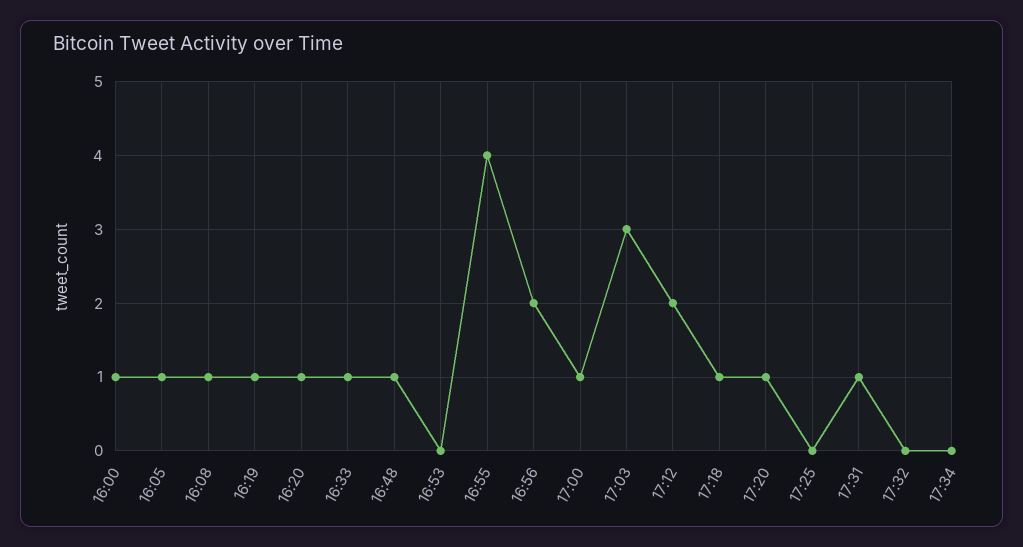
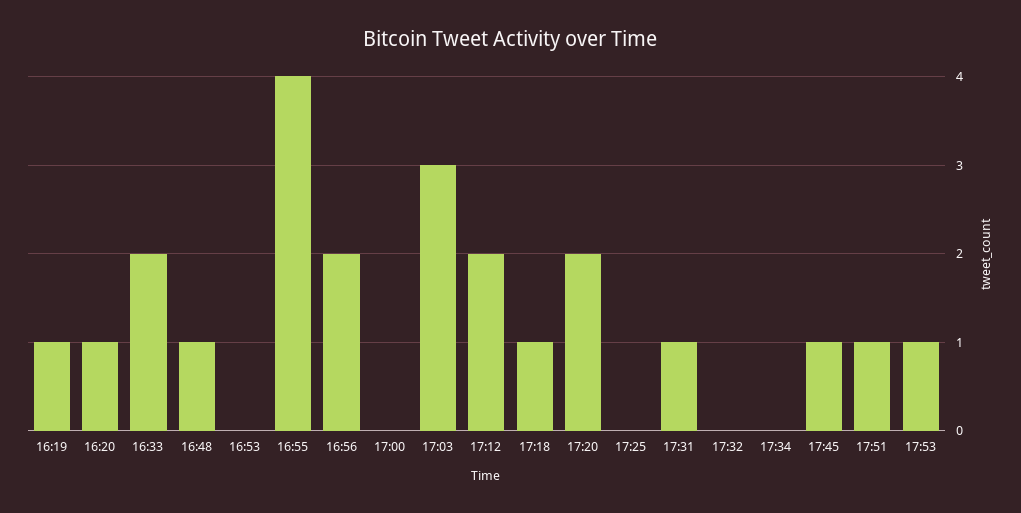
16:00: 1 -> none
16:05: 1 -> none
16:08: 1 -> none
16:33: 1 -> 2
17:00: 1 -> 0
17:20: 1 -> 2
17:45: none -> 1
17:51: none -> 1
17:53: none -> 1

